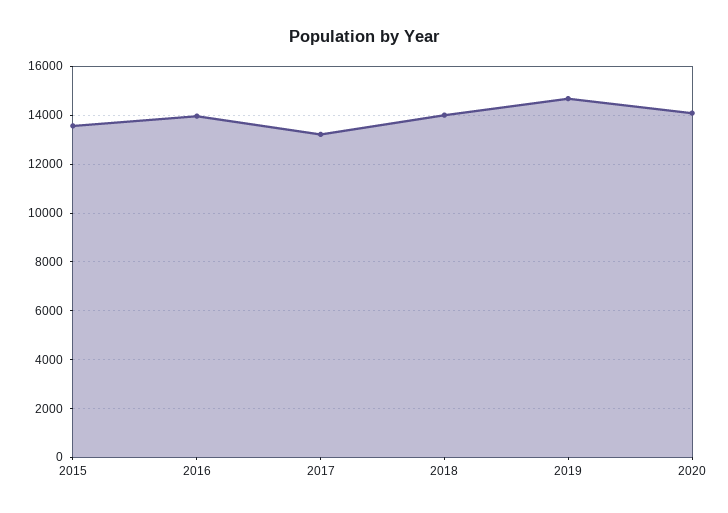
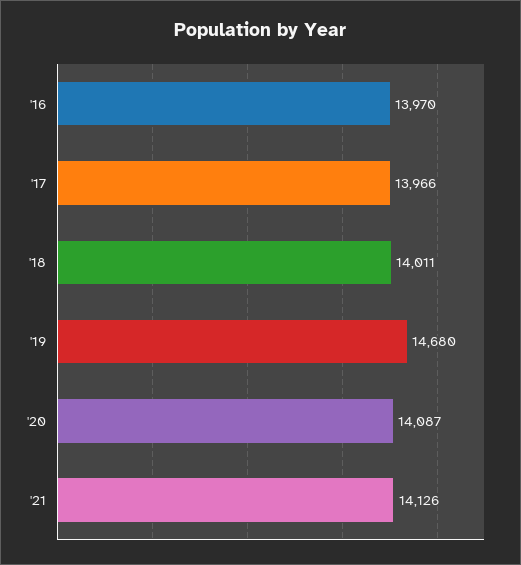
2015: 13500 -> none
2017: 13250 -> 13966
'21: none -> 14126

